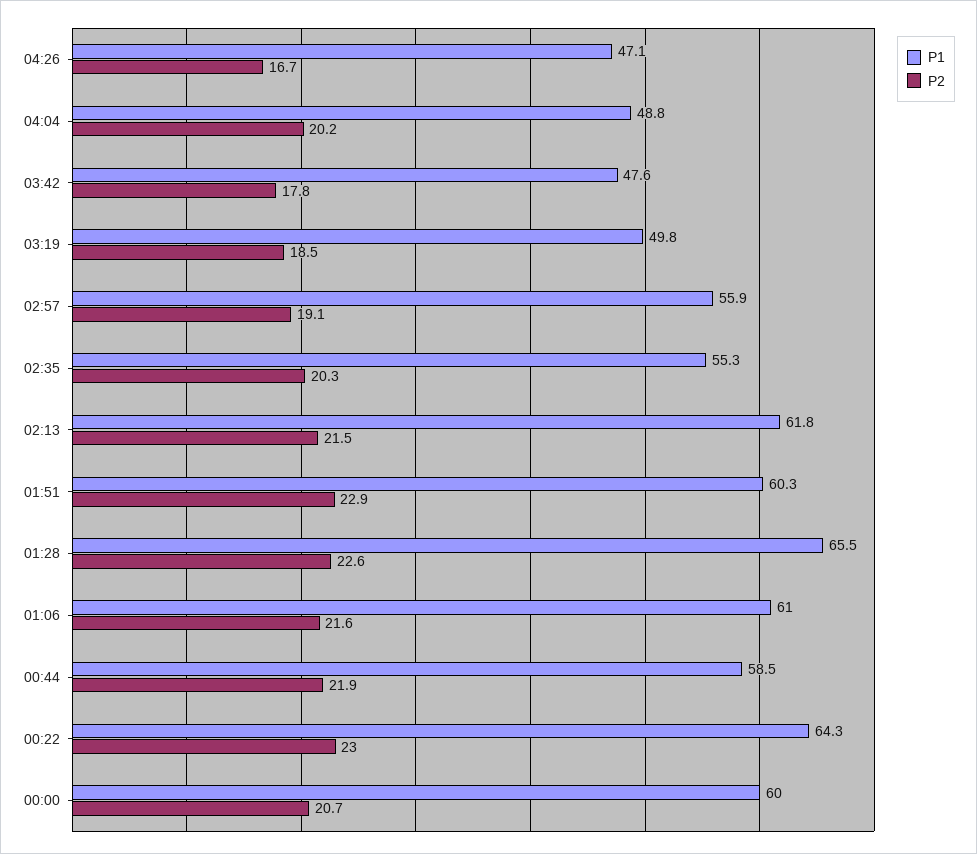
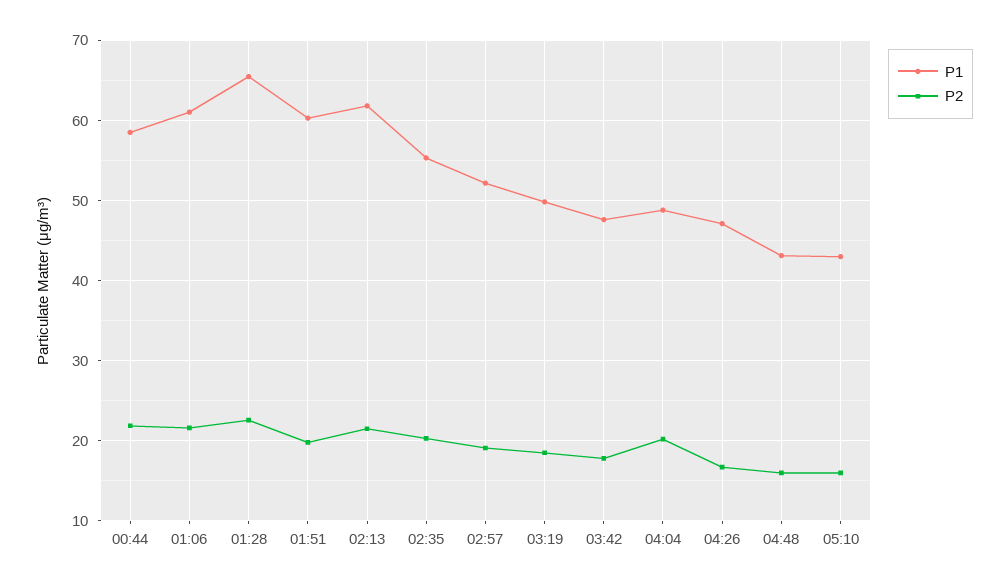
P1, 02:57: 55.9 -> 52
P2, 01:51: 22.9 -> 20
P1, 00:22: 64.3 -> none
P2, 00:22: 23 -> none
P1, 00:00: 60 -> none
P2, 00:00: 20.7 -> none
P1, 04:48: none -> 43
P2, 04:48: none -> 16
P1, 05:10: none -> 43
P2, 05:10: none -> 16

